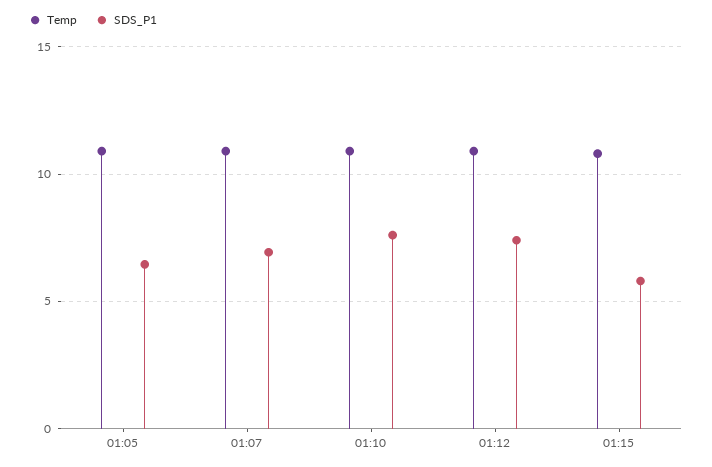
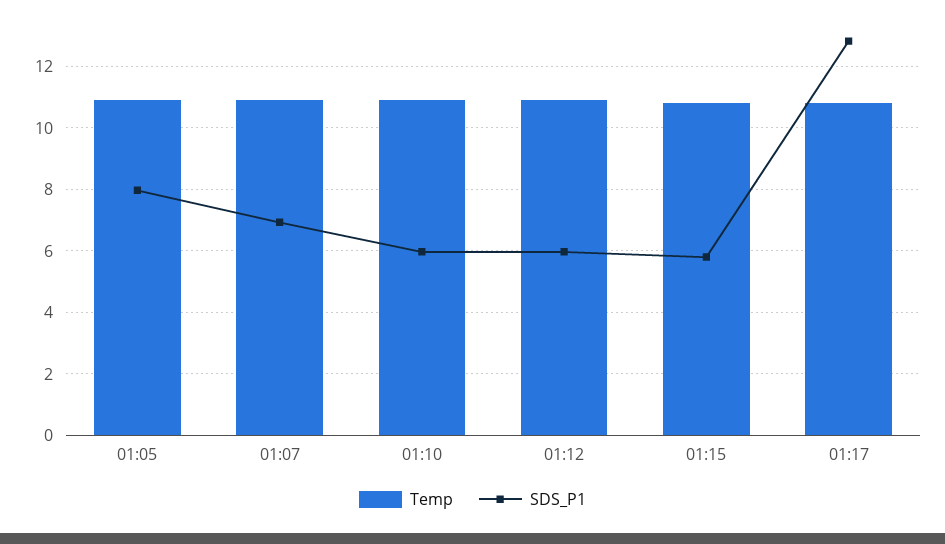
SDS_P1, 01:05: 6.5 -> 8
SDS_P1, 01:10: 7.5 -> 6
SDS_P1, 01:12: 7.5 -> 6
Temp, 01:17: none -> 10.8
SDS_P1, 01:17: none -> 12.8

